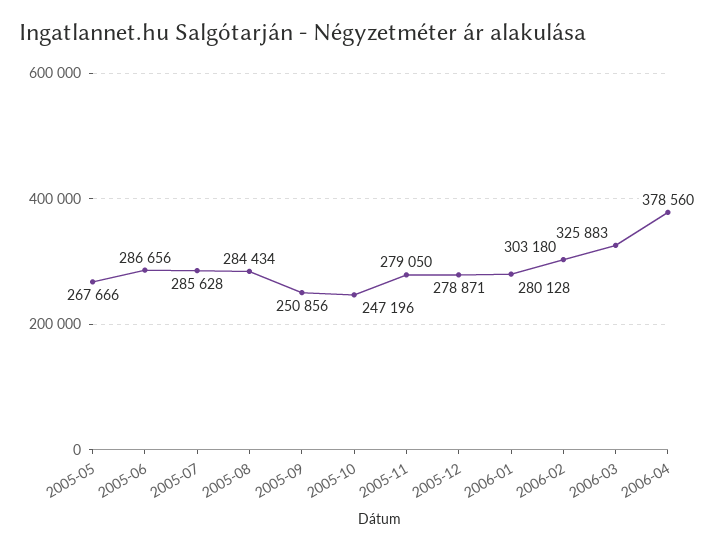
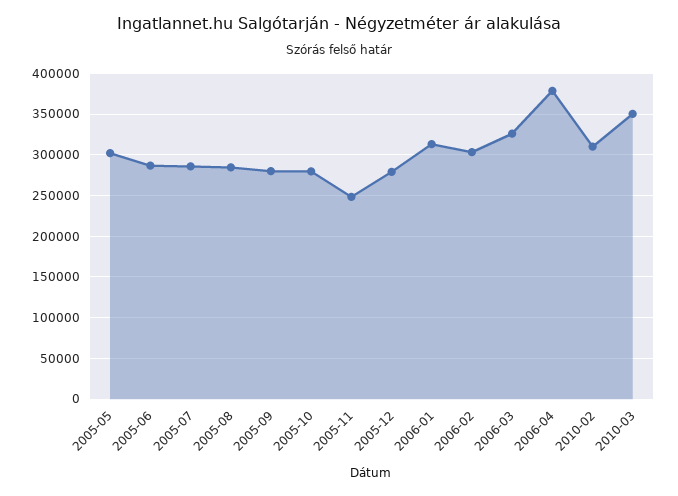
2005-05: 267666 -> 300000
2005-09: 250856 -> 280000
2005-10: 247196 -> 280000
2005-11: 279050 -> 250000
2006-01: 280128 -> 310000
2010-02: none -> 310000
2010-03: none -> 350000

